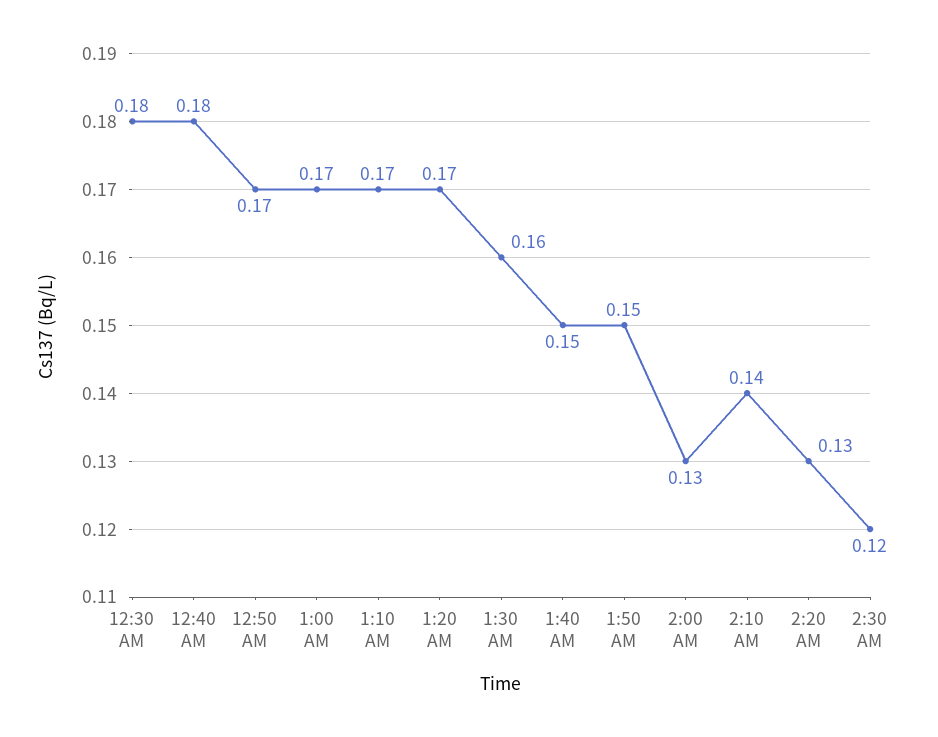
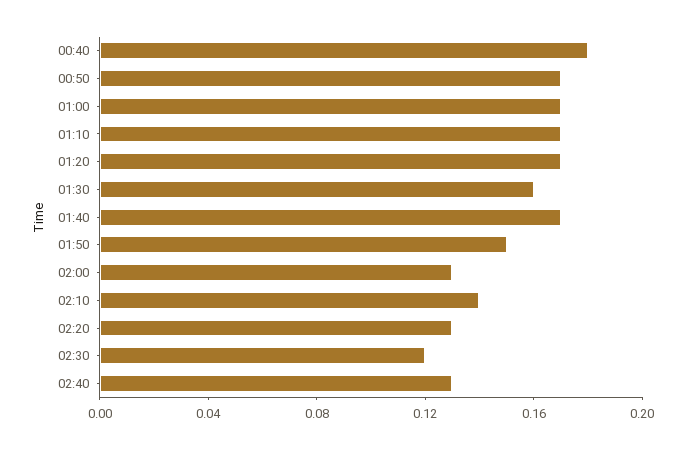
12:30 AM: 0.18 -> none
1:40 AM: 0.15 -> 0.17
02:40: none -> 0.13

